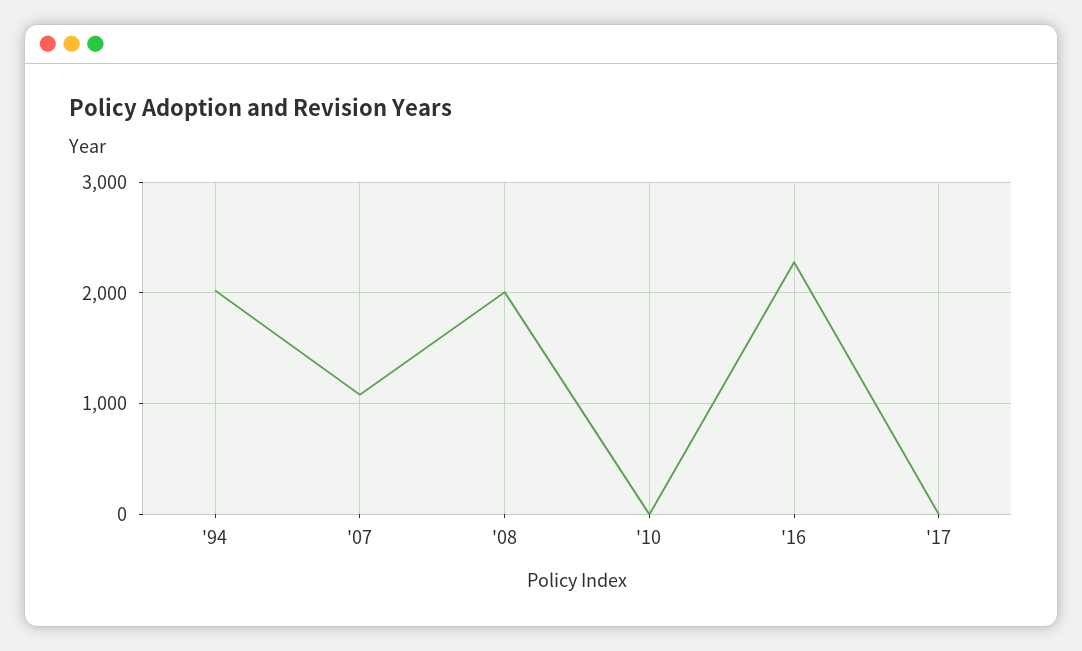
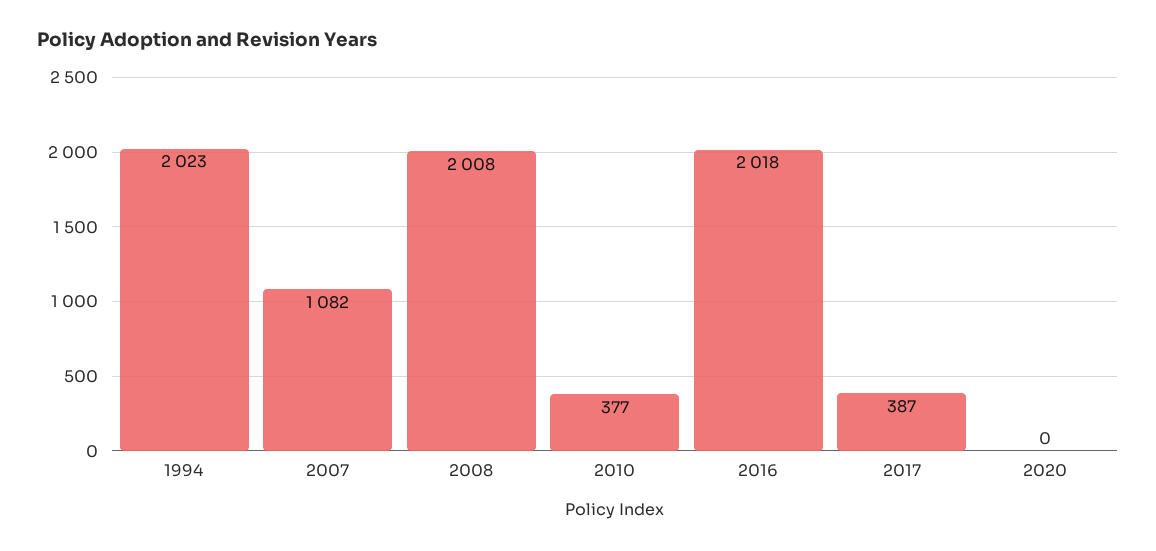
'10: 0 -> 377
'16: 2300 -> 2018
'17: 0 -> 387
2020: none -> 0

